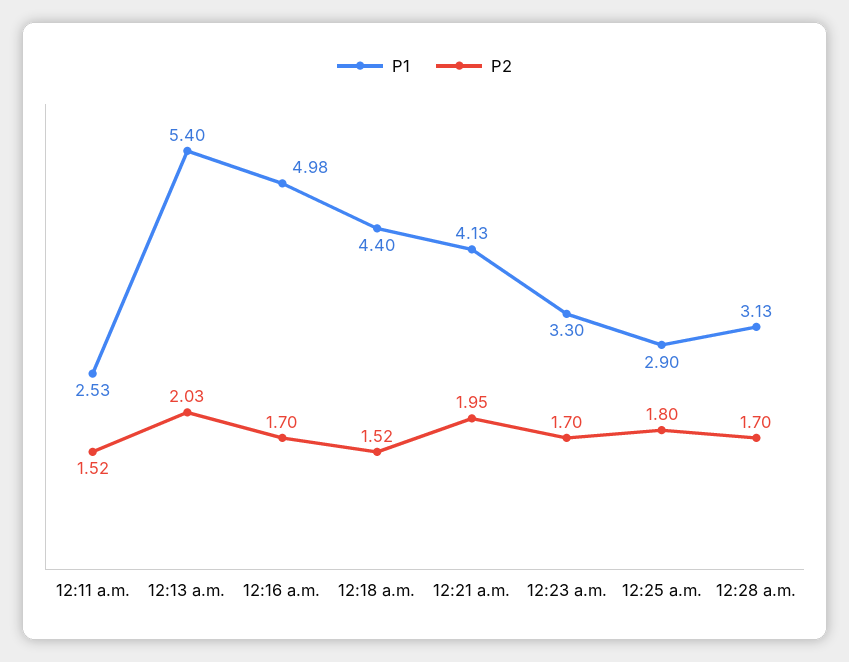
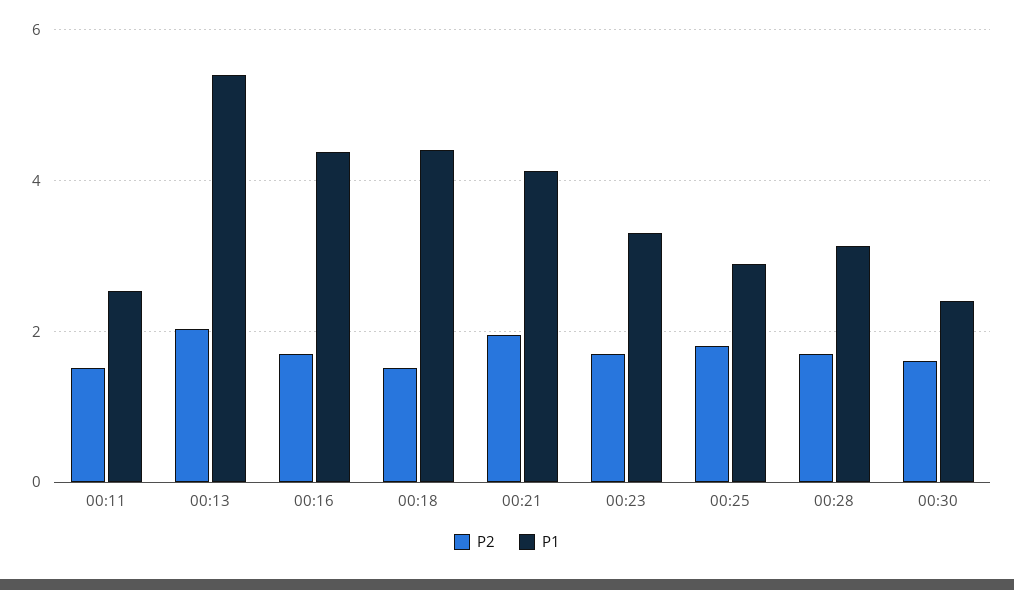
P1, 12:16 a.m.: 4.98 -> 4.4
P2, 00:30: none -> 1.6
P1, 00:30: none -> 2.4

